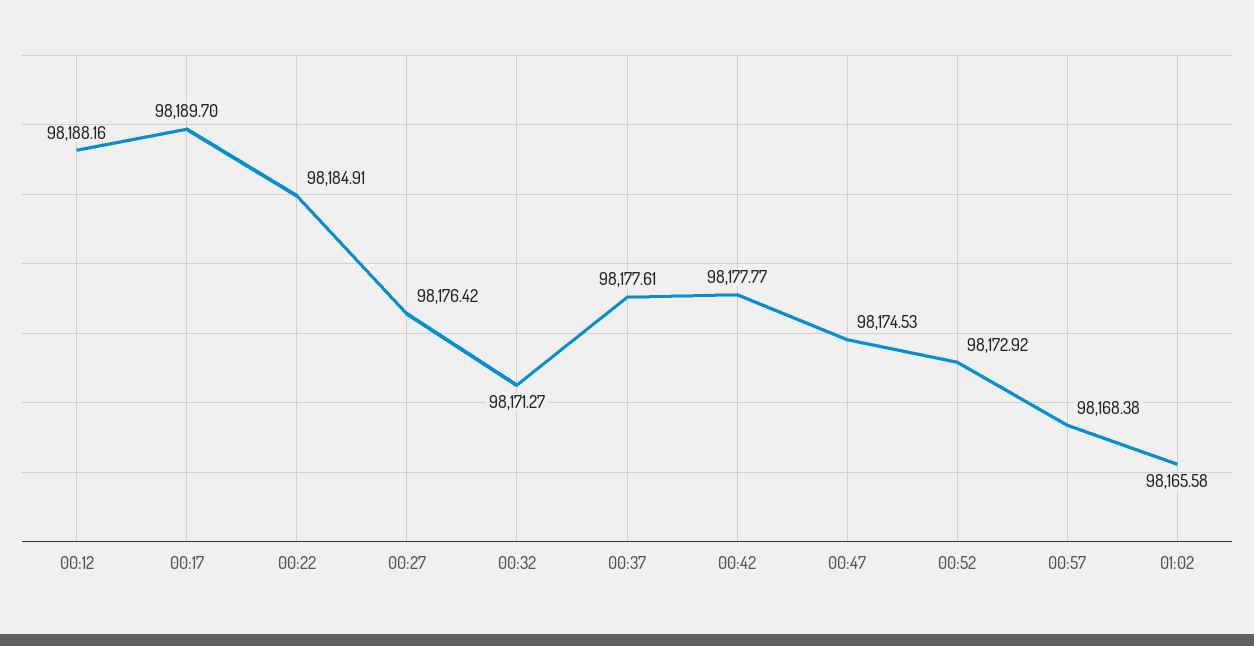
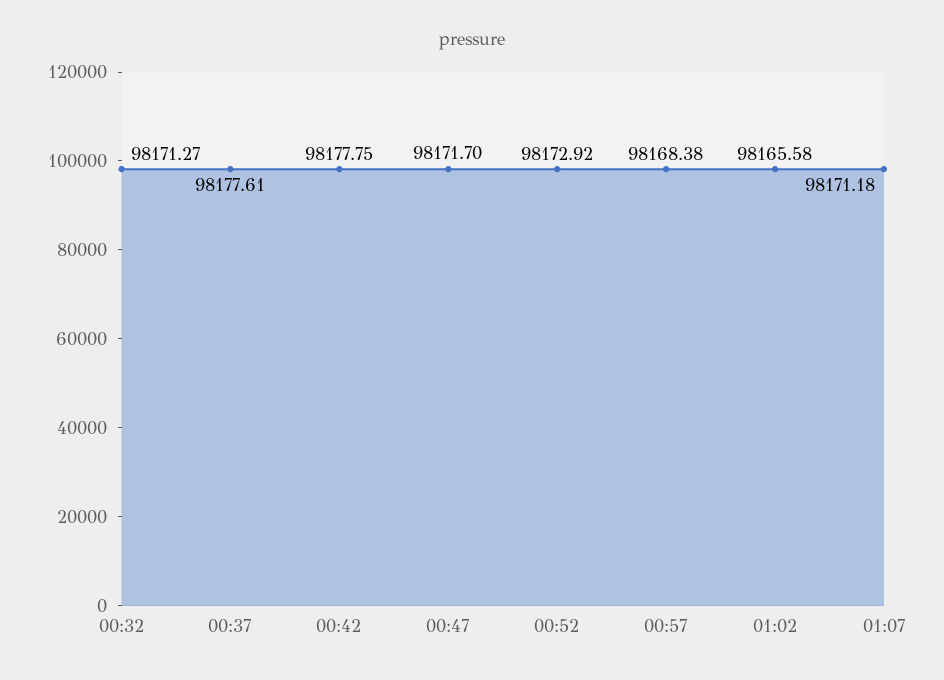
00:12: 98188.16 -> none
00:17: 98189.7 -> none
00:22: 98184.91 -> none
00:27: 98176.42 -> none
00:42: 98177.77 -> 98177.75
00:47: 98174.53 -> 98171.7
01:07: none -> 98171.18

